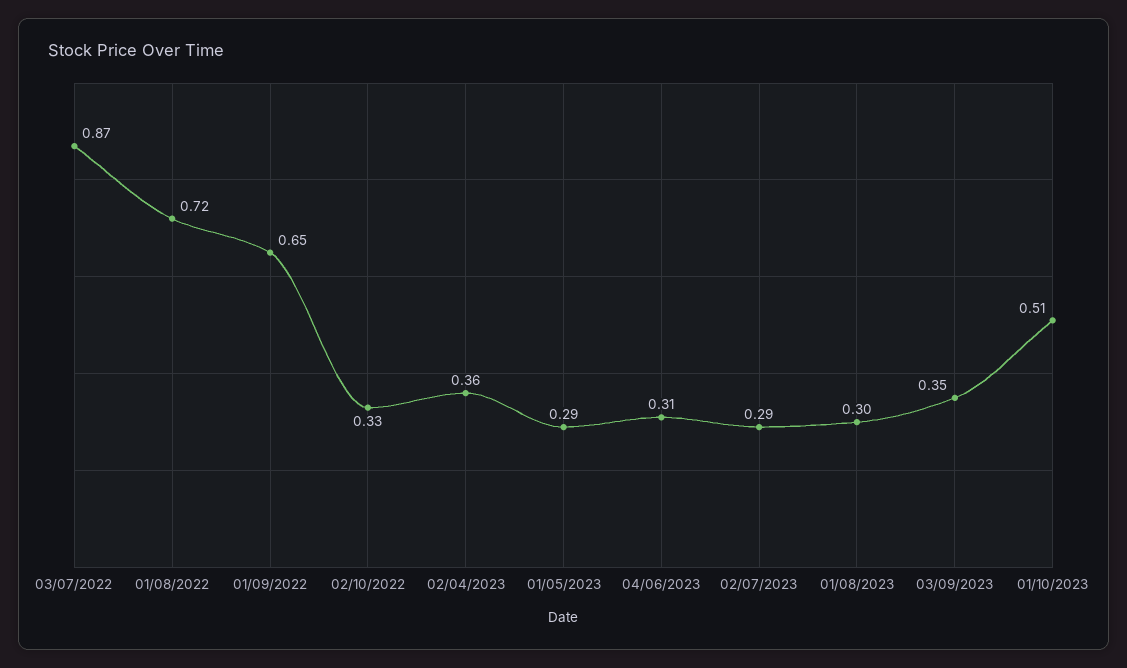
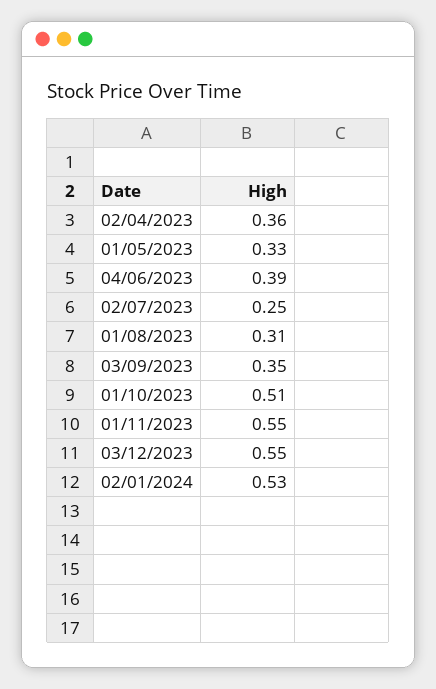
03/07/2022: 0.87 -> none
01/08/2022: 0.72 -> none
01/09/2022: 0.65 -> none
02/10/2022: 0.33 -> none
01/05/2023: 0.29 -> 0.33
04/06/2023: 0.31 -> 0.39
02/07/2023: 0.29 -> 0.25
01/08/2023: 0.3 -> 0.31
01/11/2023: none -> 0.55
03/12/2023: none -> 0.55
02/01/2024: none -> 0.53

